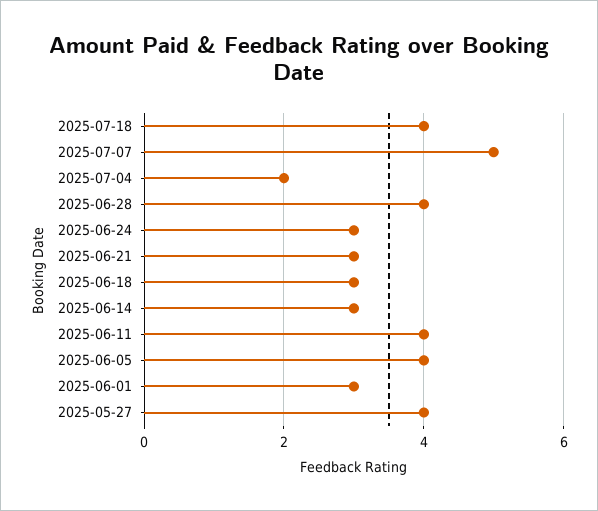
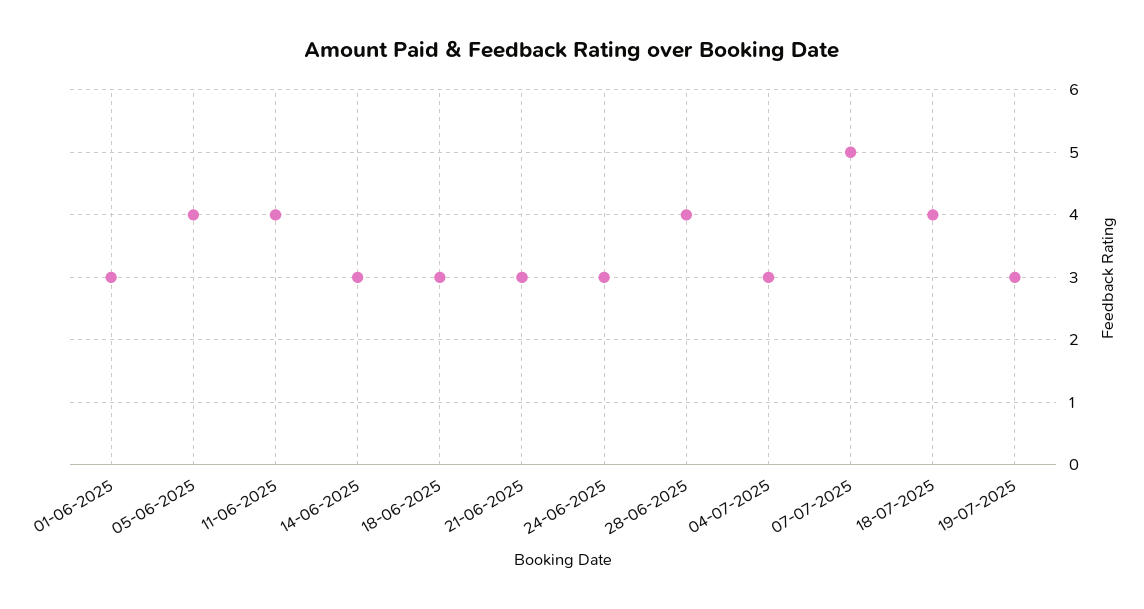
2025-07-04: 2 -> 3
2025-05-27: 4 -> none
19-07-2025: none -> 3

